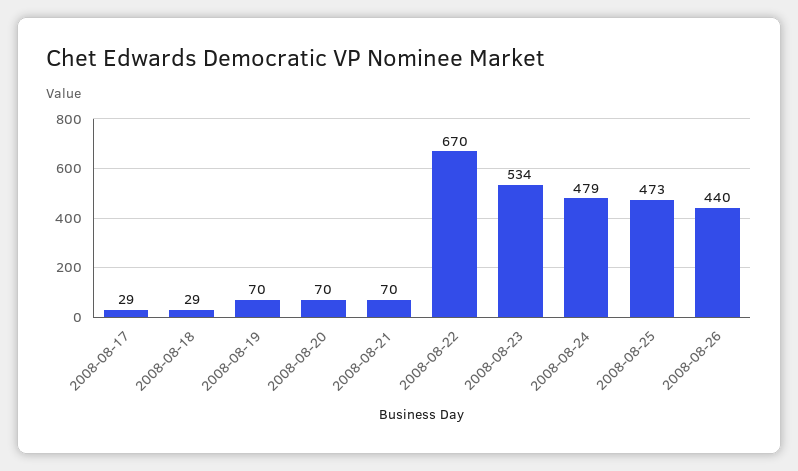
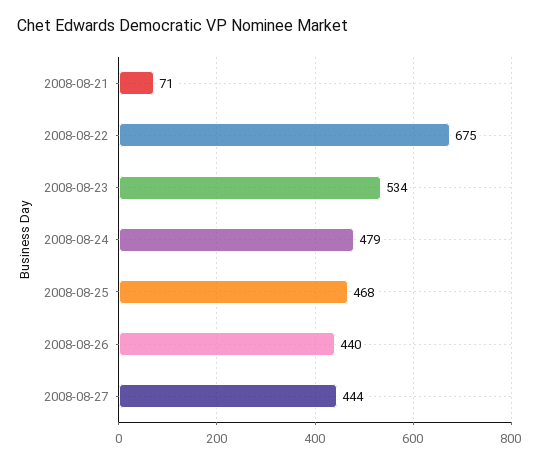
2008-08-17: 29 -> none
2008-08-18: 29 -> none
2008-08-19: 70 -> none
2008-08-20: 70 -> none
2008-08-21: 70 -> 71
2008-08-22: 670 -> 675
2008-08-25: 473 -> 468
2008-08-27: none -> 444

